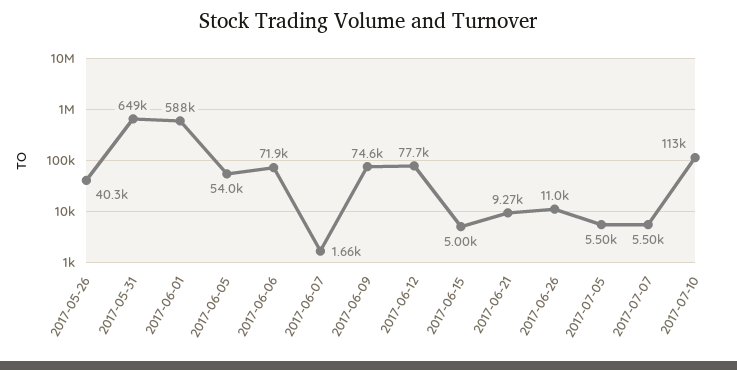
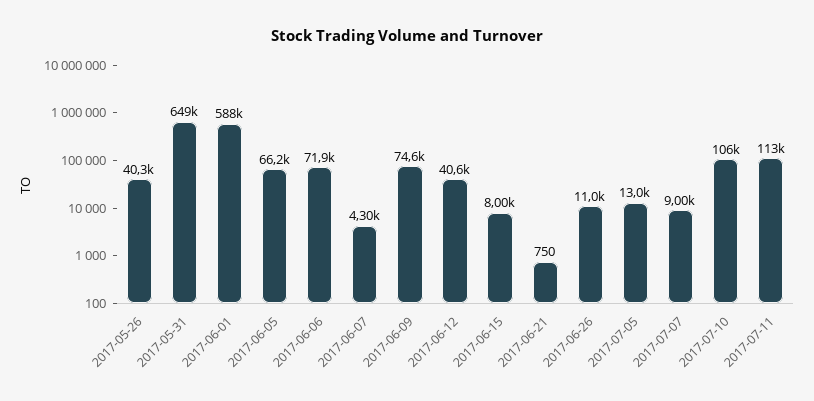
2017-06-05: 54000 -> 66200
2017-06-07: 1660 -> 4300
2017-06-12: 77700 -> 40600
2017-06-15: 5000 -> 8000
2017-06-21: 9270 -> 750
2017-07-05: 5500 -> 13000
2017-07-07: 5500 -> 9000
2017-07-10: 113000 -> 106000
2017-07-11: none -> 113000

